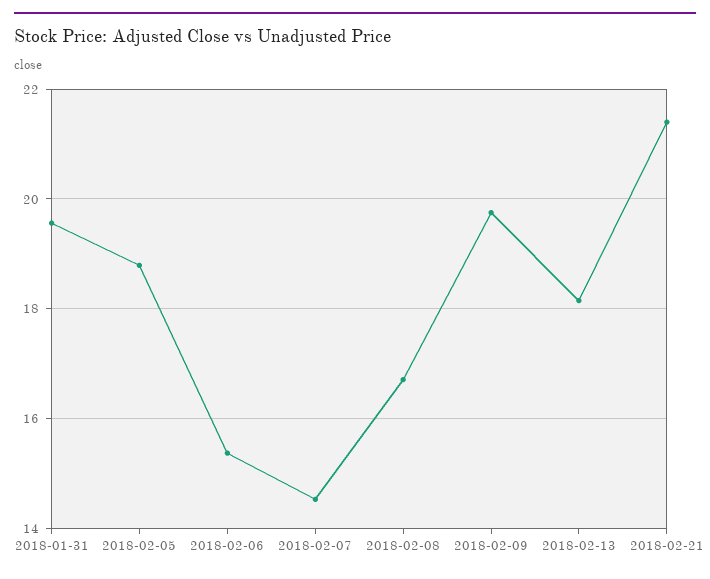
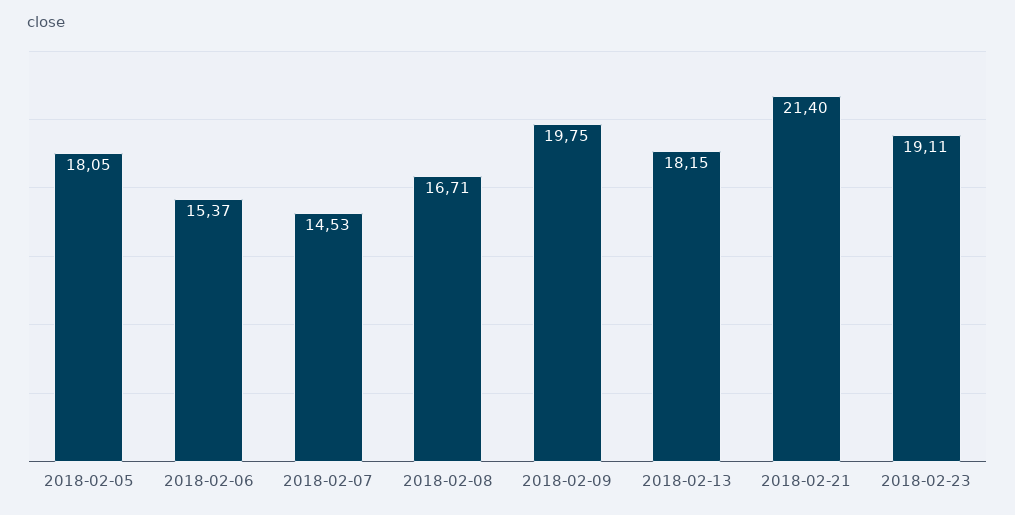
2018-01-31: 19.6 -> none
2018-02-05: 18.8 -> 18.05
2018-02-23: none -> 19.11

